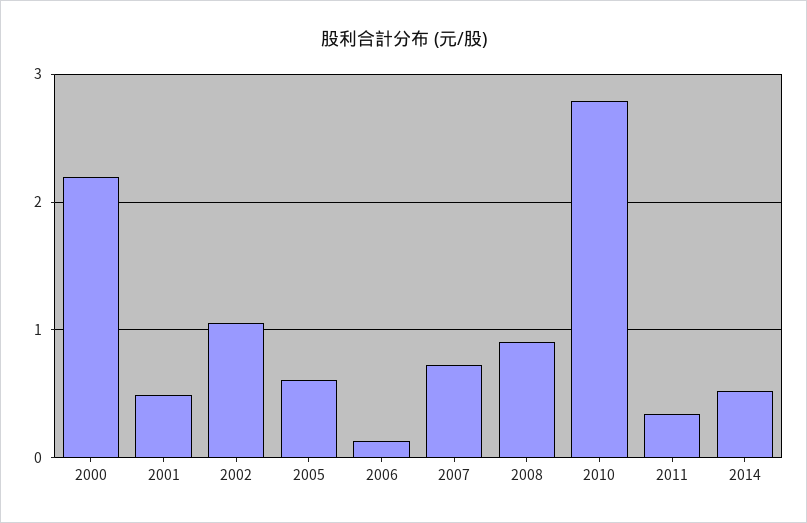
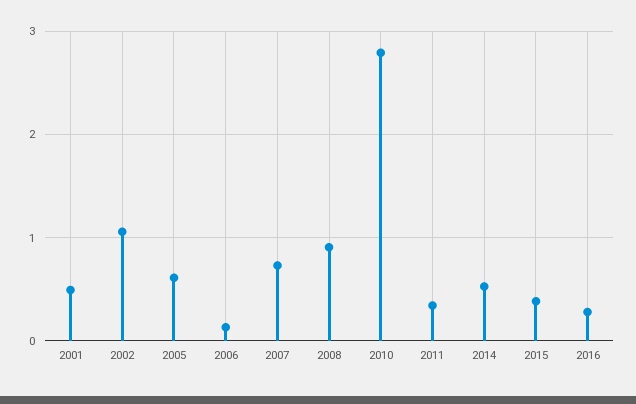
2000: 2.2 -> none
2015: none -> 0.4
2016: none -> 0.3

